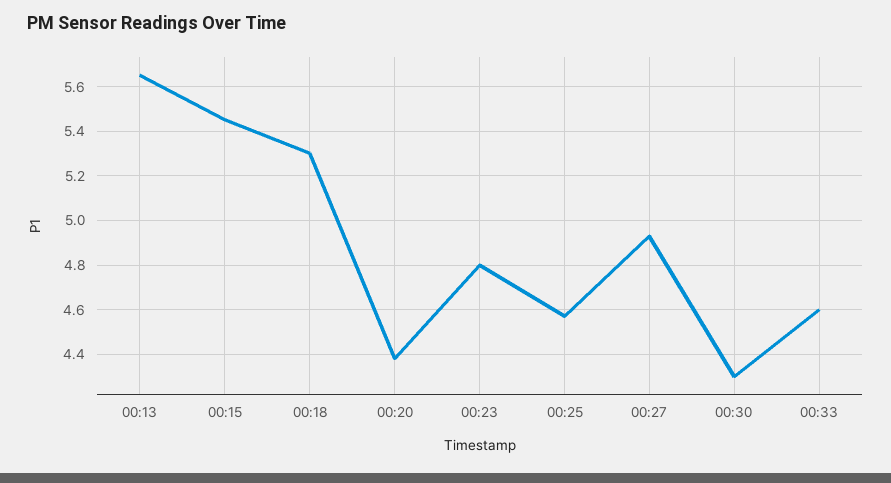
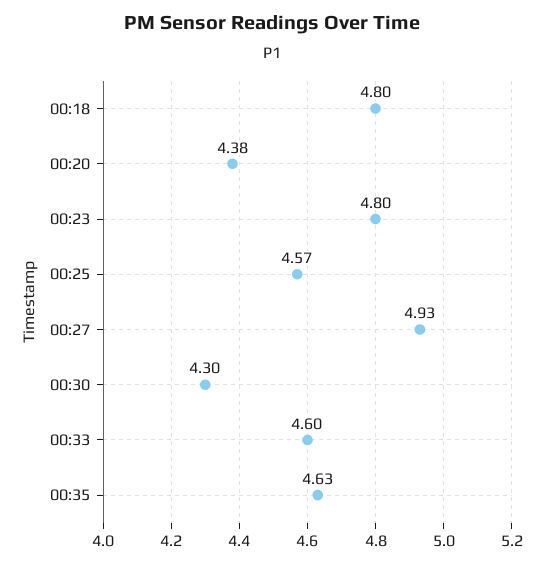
00:13: 5.65 -> none
00:15: 5.45 -> none
00:18: 5.3 -> 4.8
00:35: none -> 4.63

